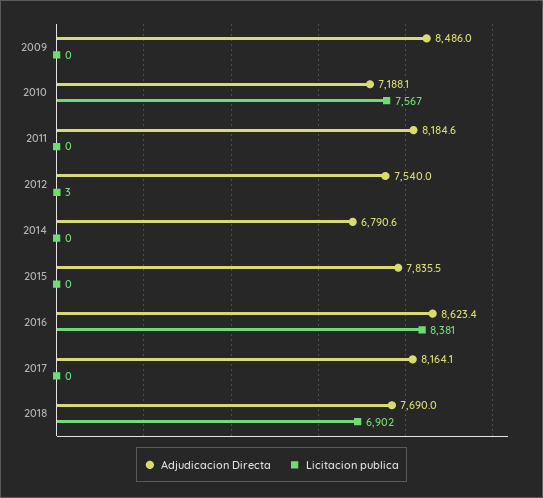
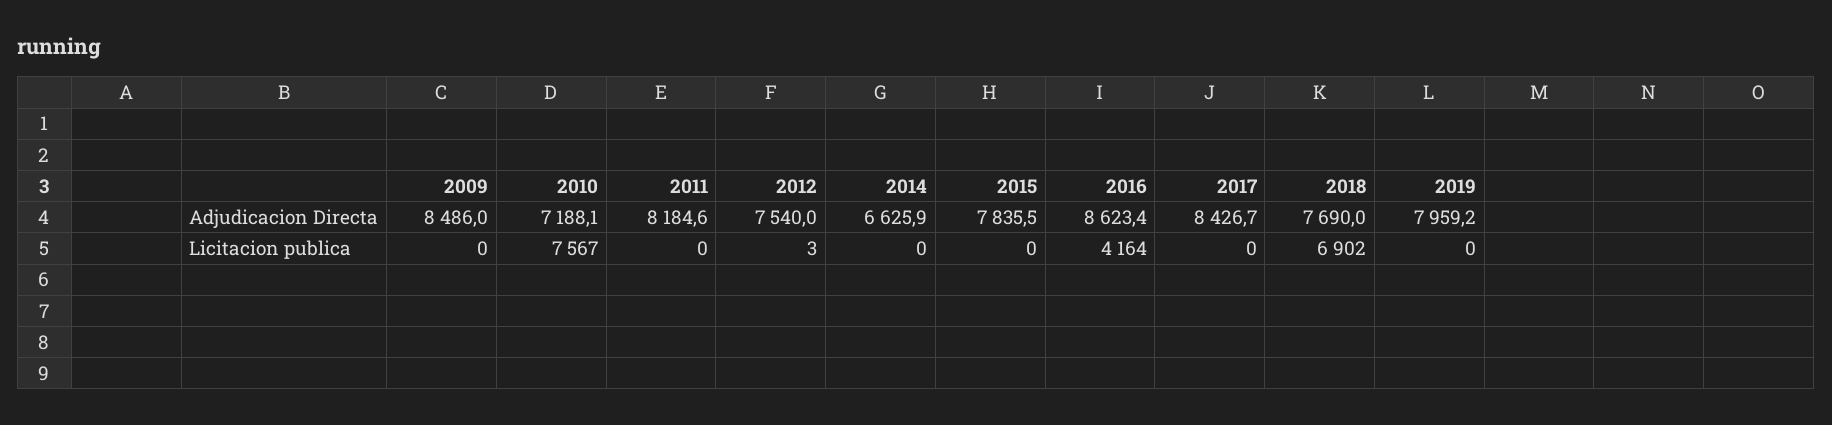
Adjudicacion Directa, 2014: 6790.6 -> 6625.9
Licitacion publica, 2016: 8381 -> 4164
Adjudicacion Directa, 2017: 8164.1 -> 8426.7
Adjudicacion Directa, 2019: none -> 7959.2
Licitacion publica, 2019: none -> 0

